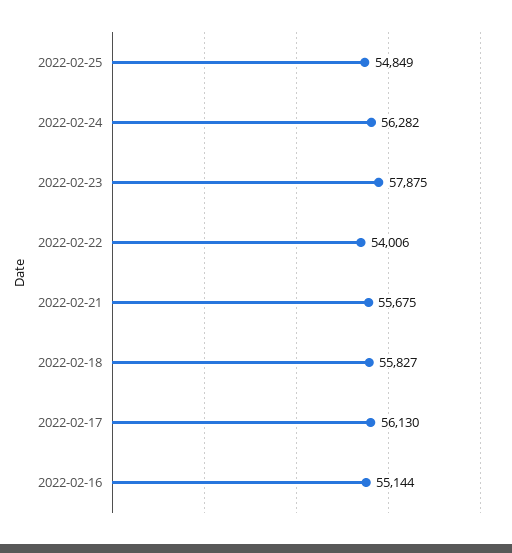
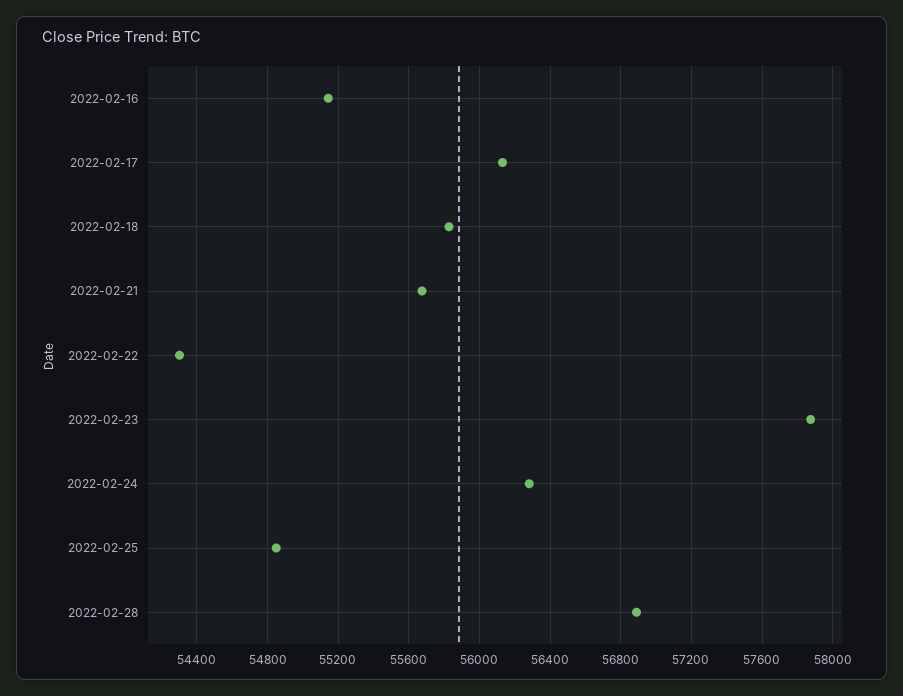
2022-02-22: 54006 -> 54300
2022-02-28: none -> 56900

